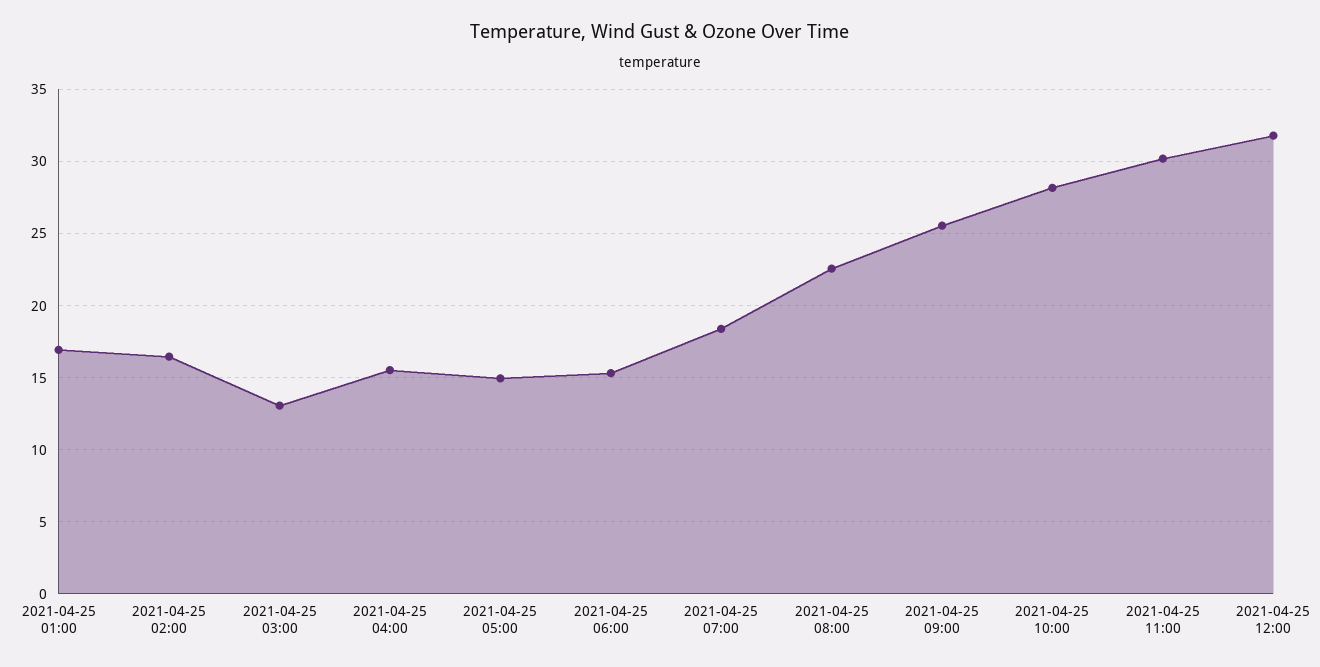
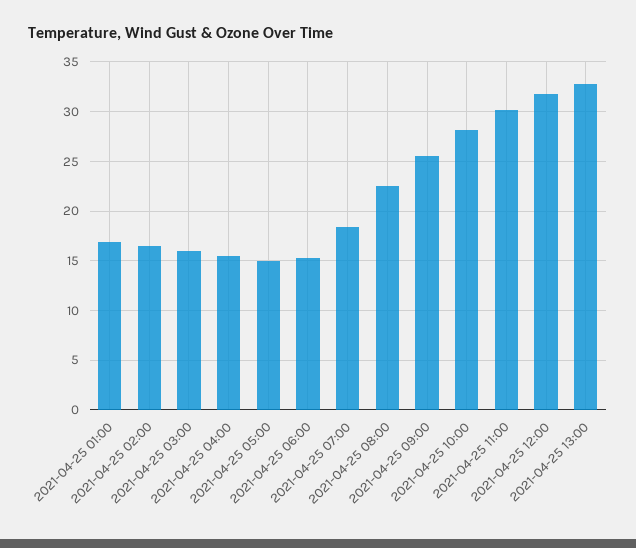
2021-04-25 03:00: 13 -> 16
2021-04-25 13:00: none -> 33

